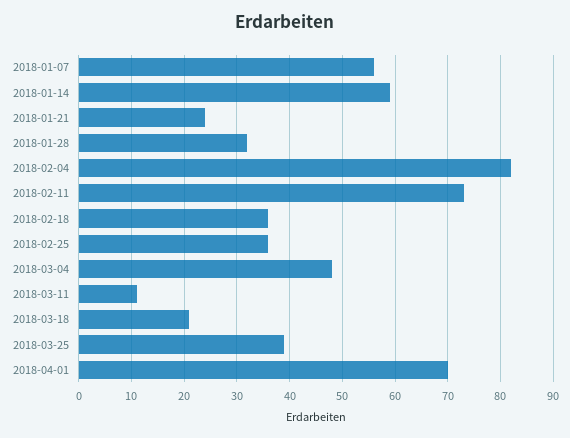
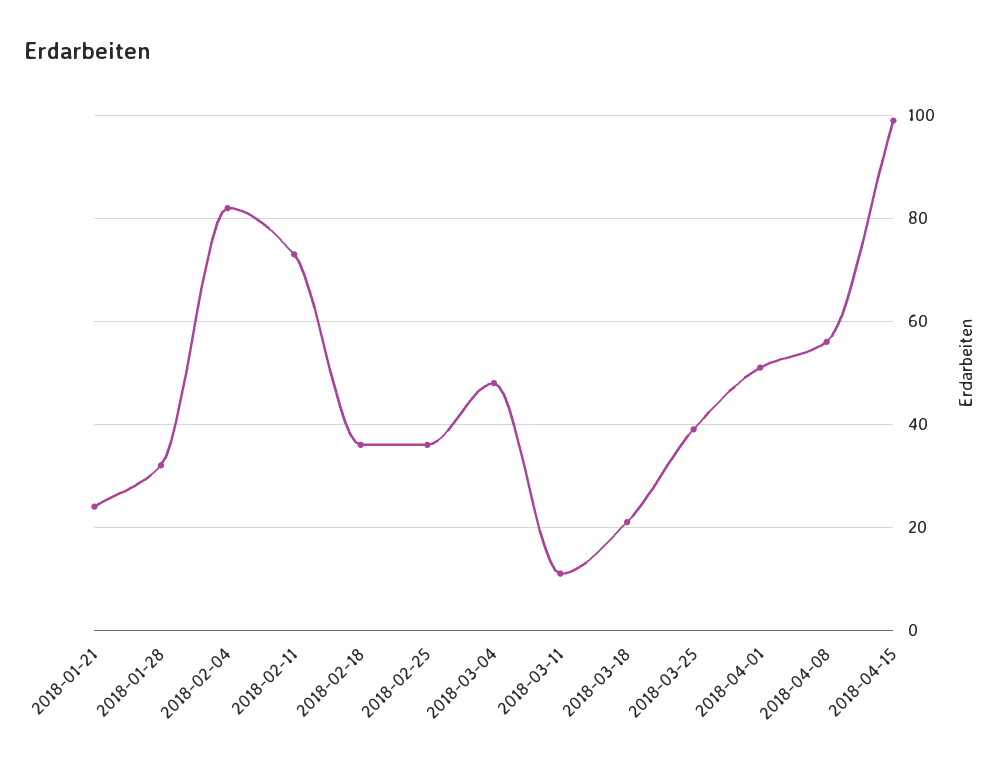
2018-01-07: 55 -> none
2018-01-14: 60 -> none
2018-04-01: 70 -> 50
2018-04-08: none -> 55
2018-04-15: none -> 100

